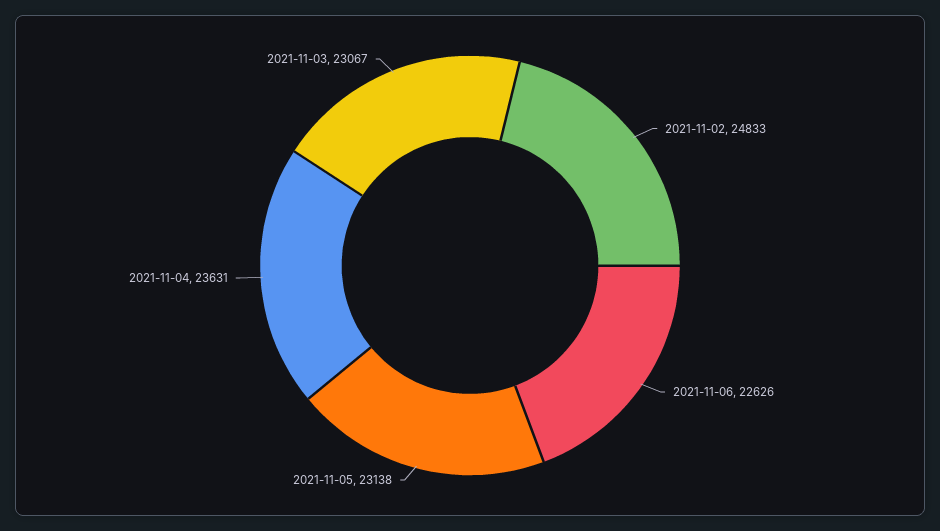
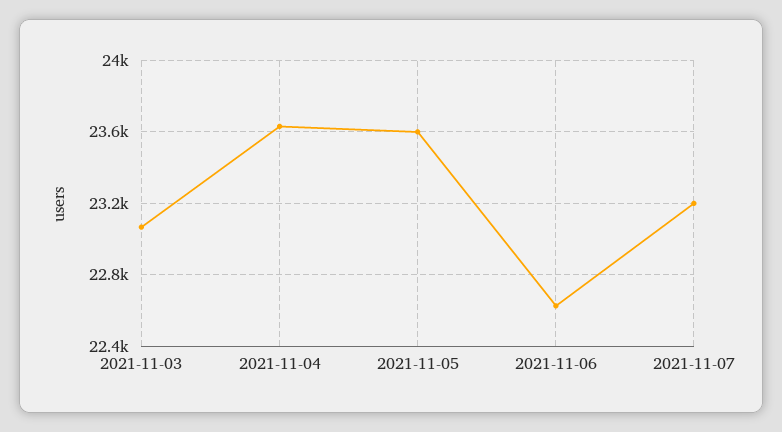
2021-11-02: 24833 -> none
2021-11-05: 23138 -> 23600
2021-11-07: none -> 23200

